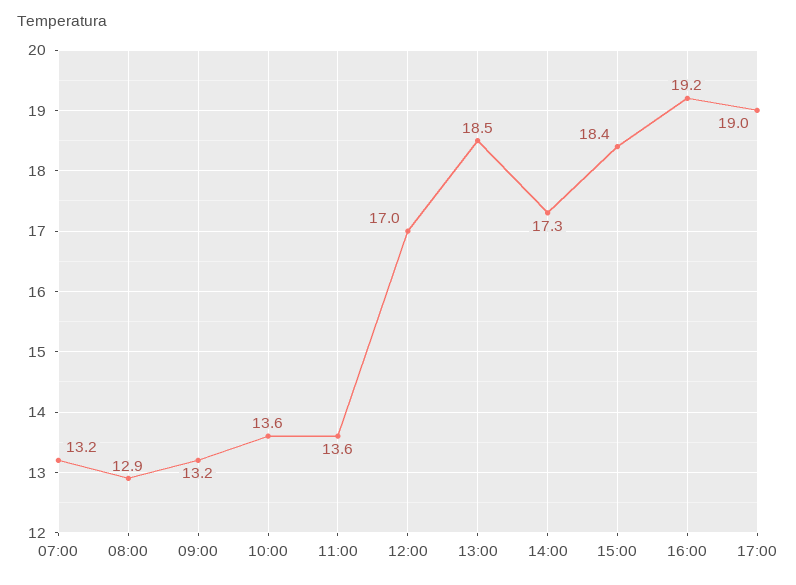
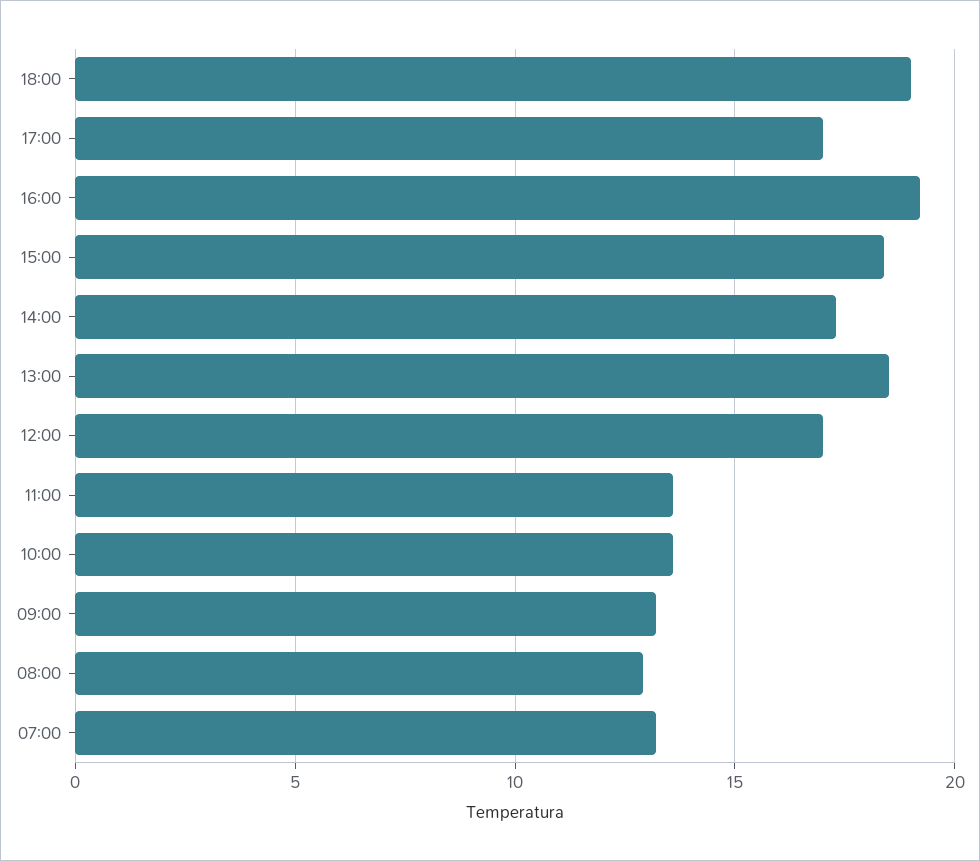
17:00: 19 -> 17
18:00: none -> 19

